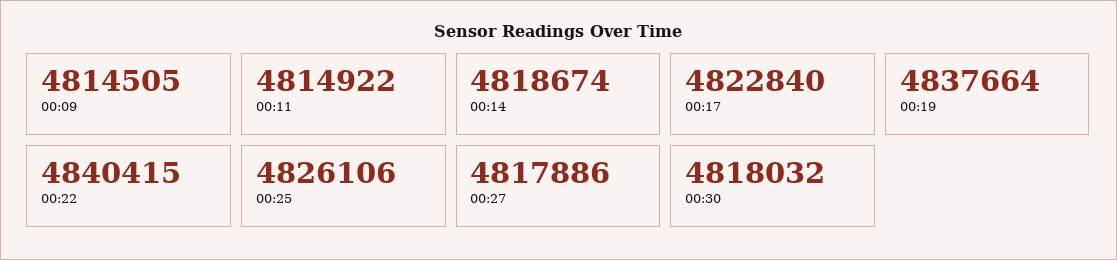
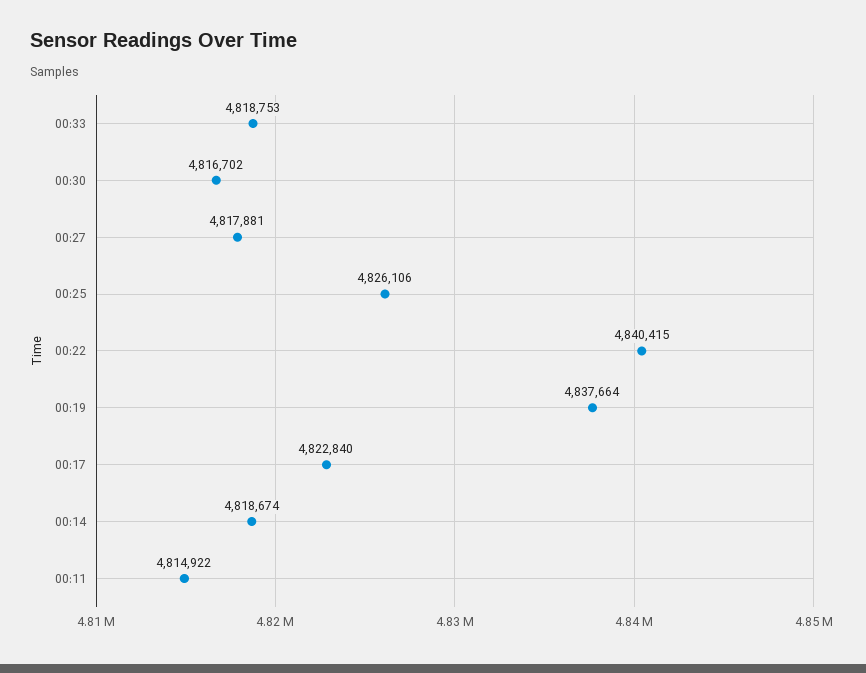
00:09: 4814505 -> none
00:27: 4817886 -> 4817881
00:30: 4818032 -> 4816702
00:33: none -> 4818753

